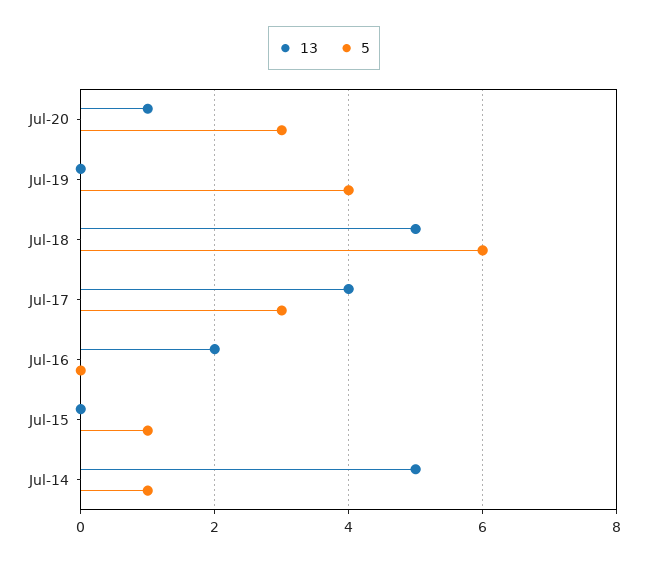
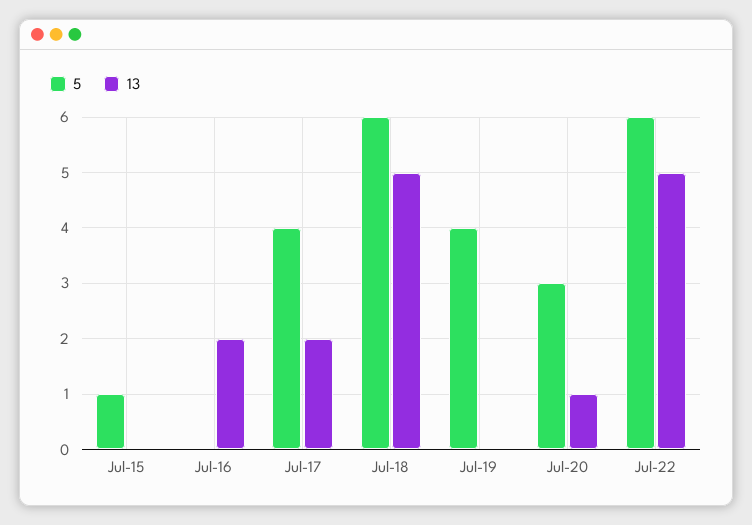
13, Jul-17: 4 -> 2
5, Jul-17: 3 -> 4
13, Jul-14: 5 -> none
5, Jul-14: 1 -> none
5, Jul-22: none -> 6
13, Jul-22: none -> 5

